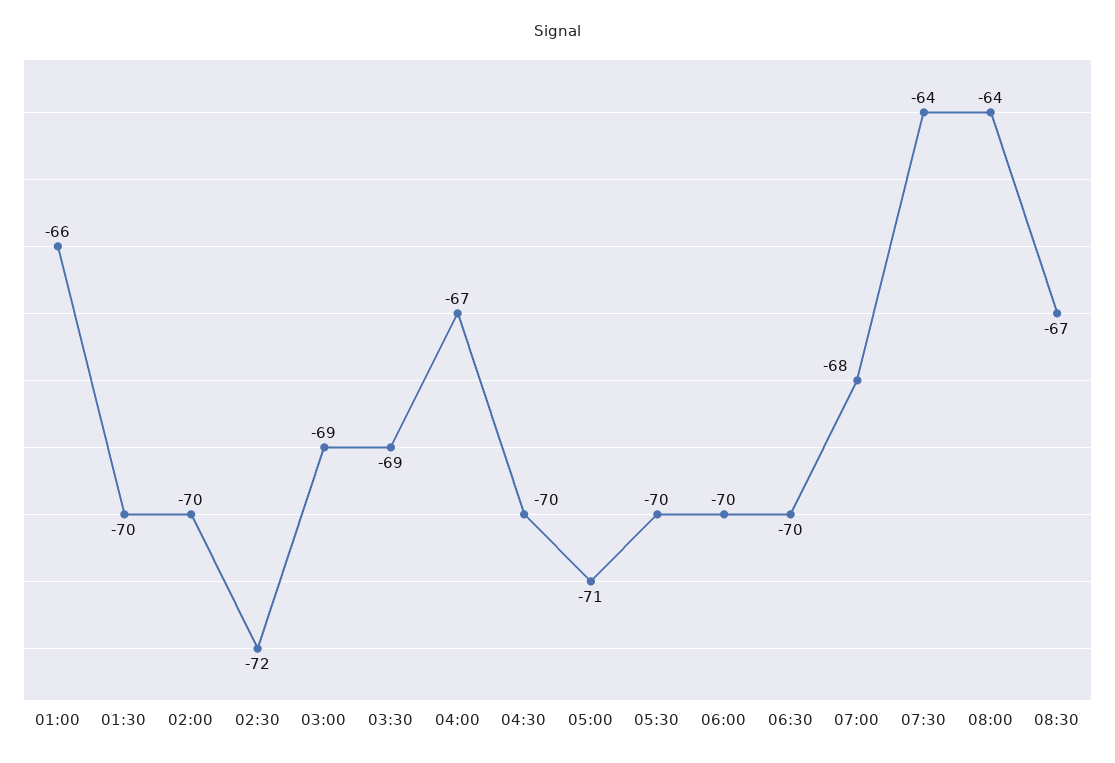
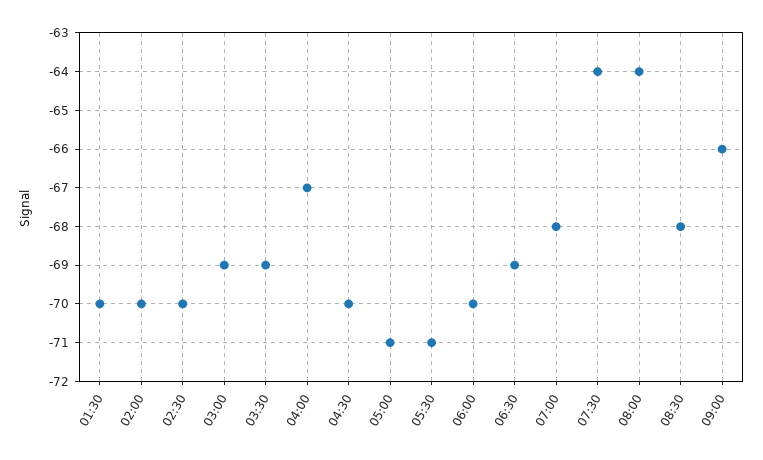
01:00: -66 -> none
02:30: -72 -> -70
05:30: -70 -> -71
06:30: -70 -> -69
08:30: -67 -> -68
09:00: none -> -66

